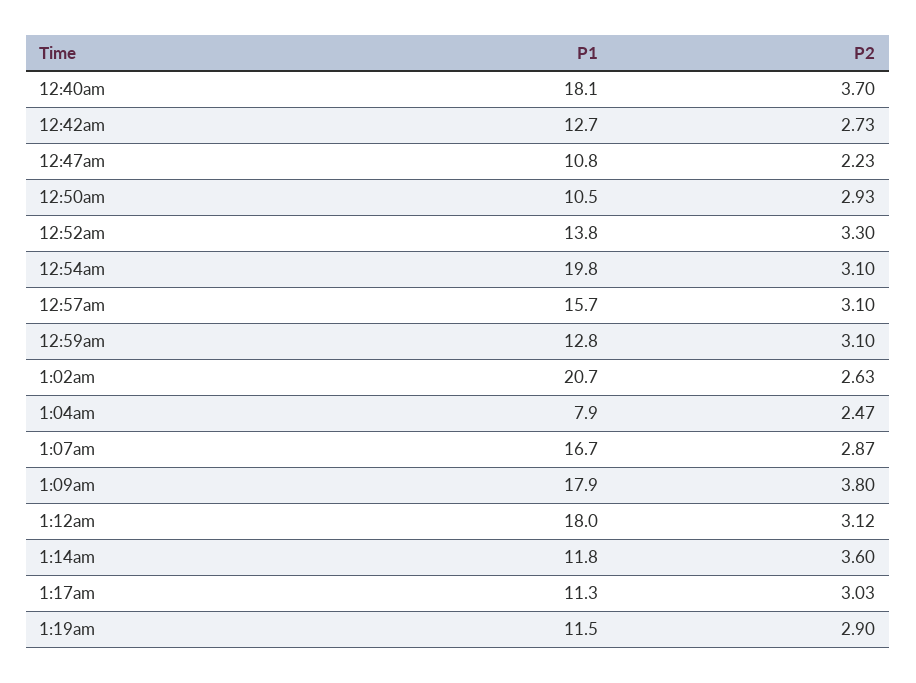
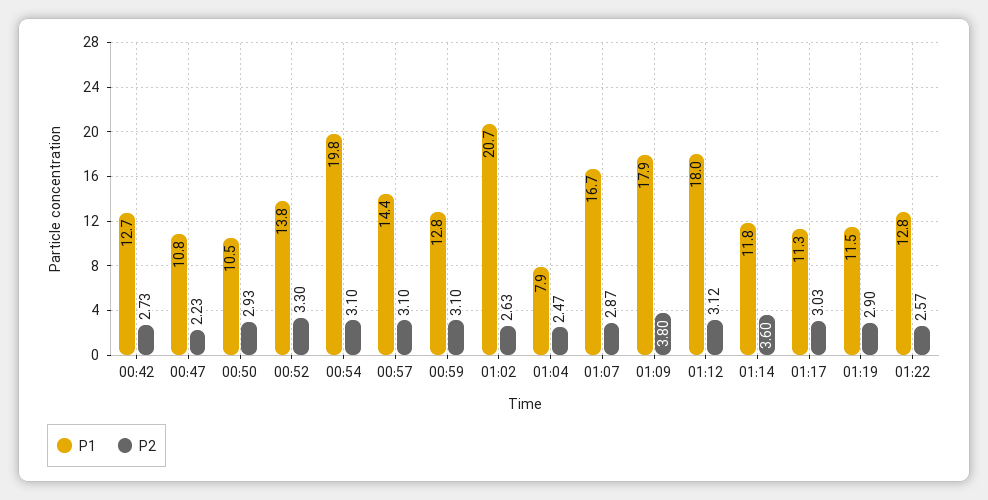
P1, 12:40am: 18.1 -> none
P2, 12:40am: 3.7 -> none
P1, 12:57am: 15.7 -> 14.4
P1, 01:22: none -> 12.8
P2, 01:22: none -> 2.57

